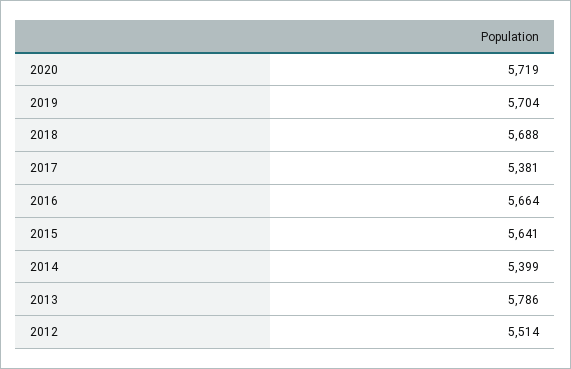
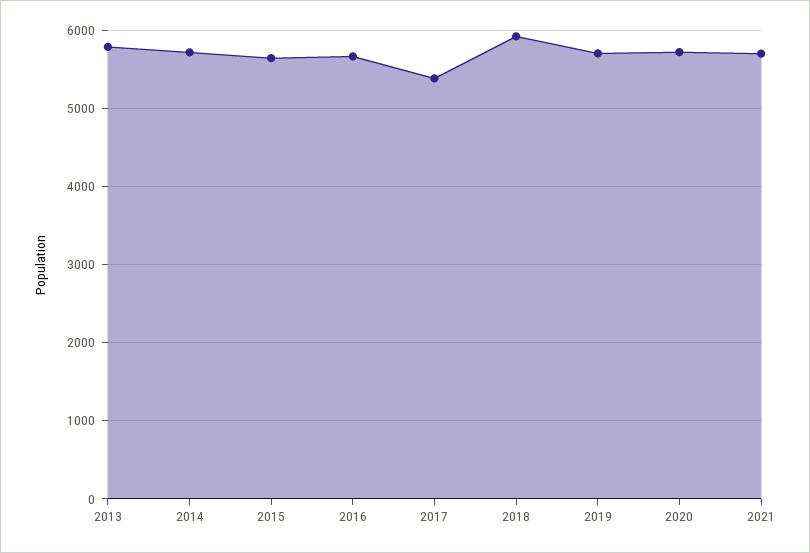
2018: 5688 -> 5900
2014: 5399 -> 5700
2012: 5514 -> none
2021: none -> 5700

